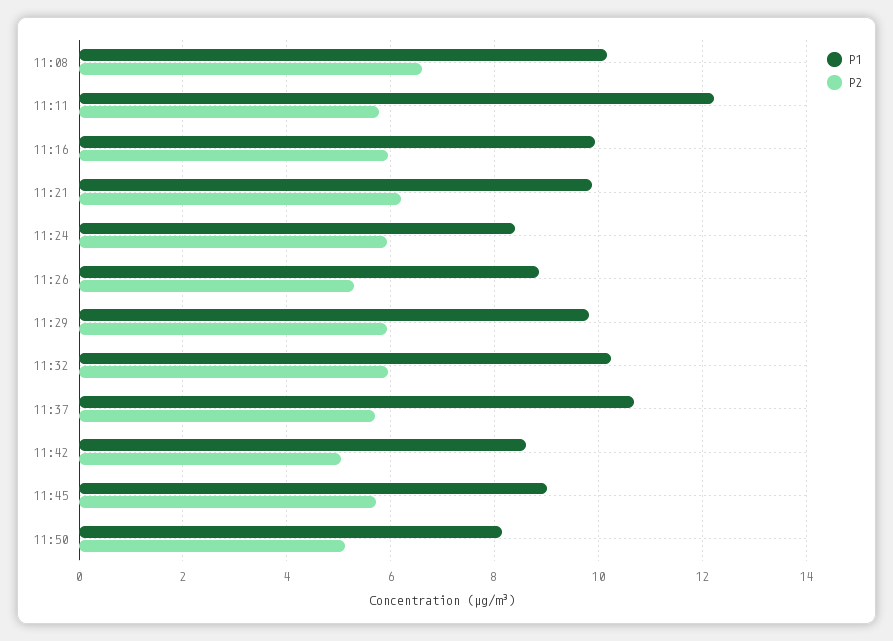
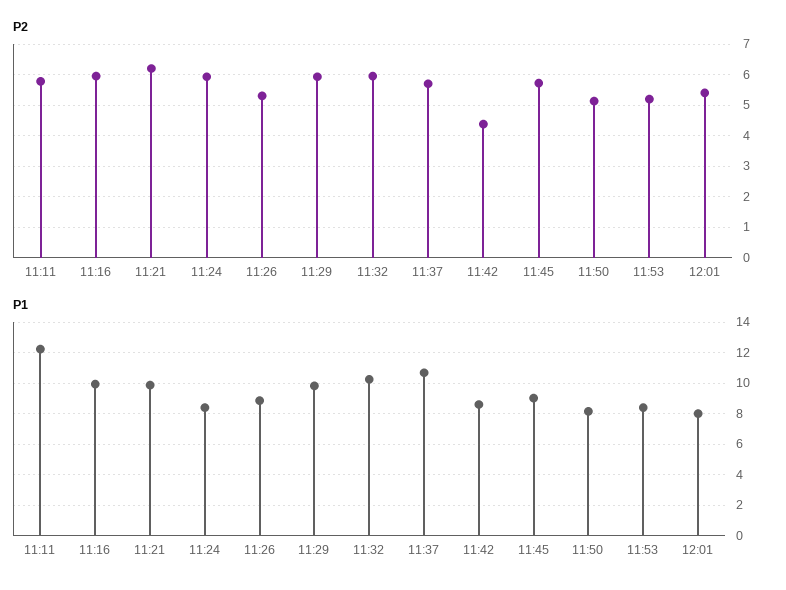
P1, 11:08: 10.2 -> none
P2, 11:08: 6.6 -> none
P2, 11:42: 5 -> 4.4
P2, 11:53: none -> 5.2
P2, 12:01: none -> 5.4
P1, 11:53: none -> 8.5
P1, 12:01: none -> 8

